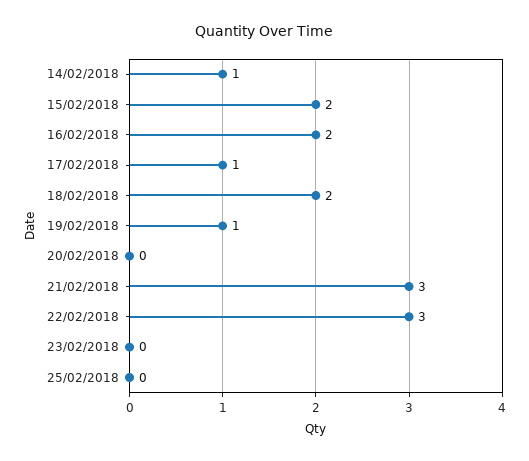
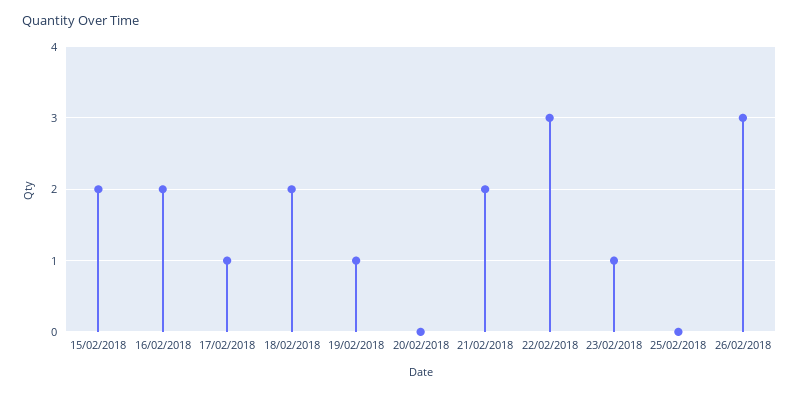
14/02/2018: 1 -> none
21/02/2018: 3 -> 2
23/02/2018: 0 -> 1
26/02/2018: none -> 3

